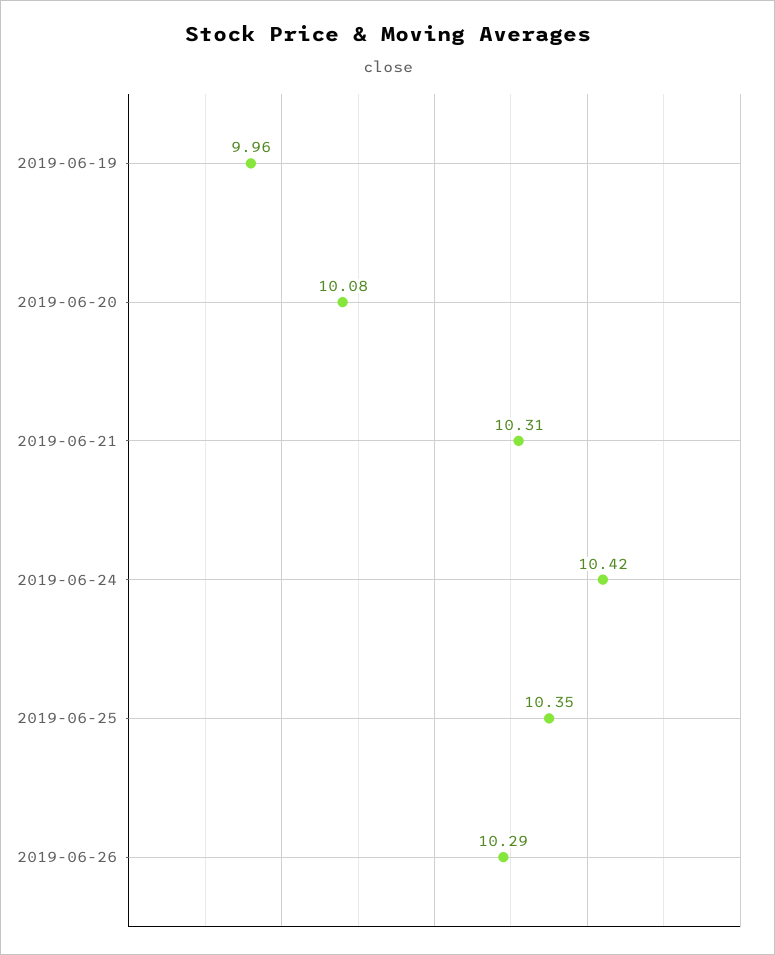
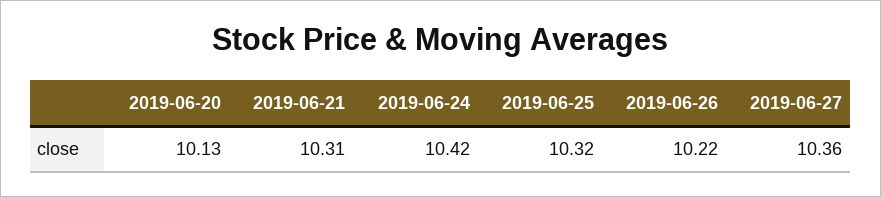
2019-06-19: 9.96 -> none
2019-06-20: 10.08 -> 10.13
2019-06-25: 10.35 -> 10.32
2019-06-26: 10.29 -> 10.22
2019-06-27: none -> 10.36

